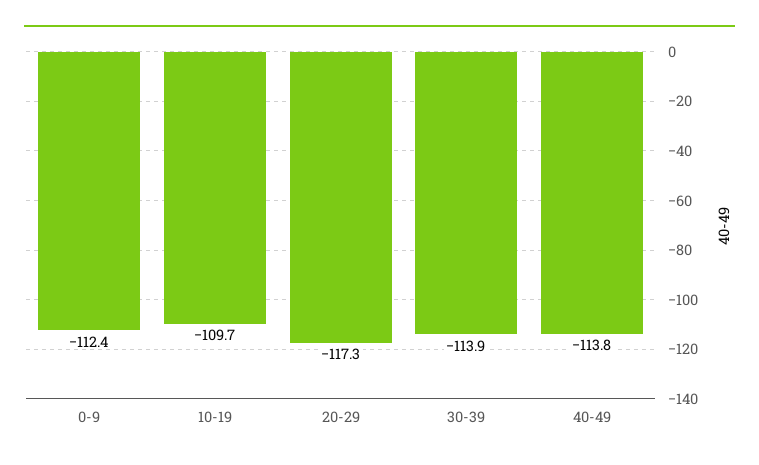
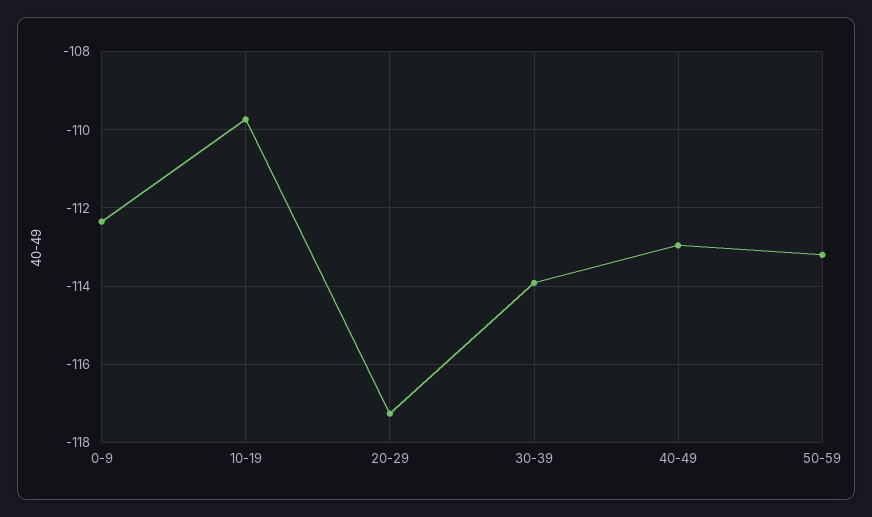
40-49: -113.8 -> -113
50-59: none -> -113.2

